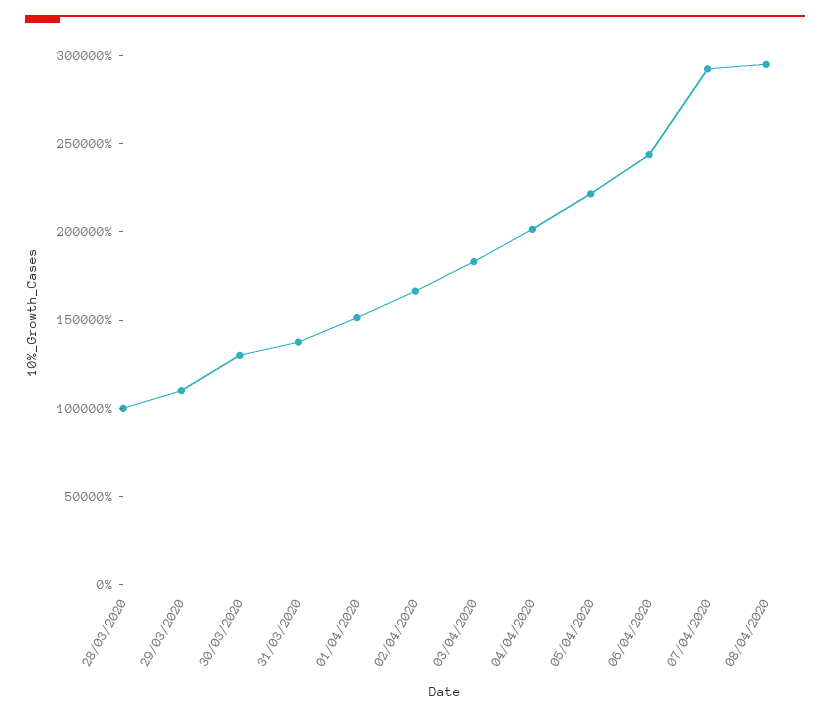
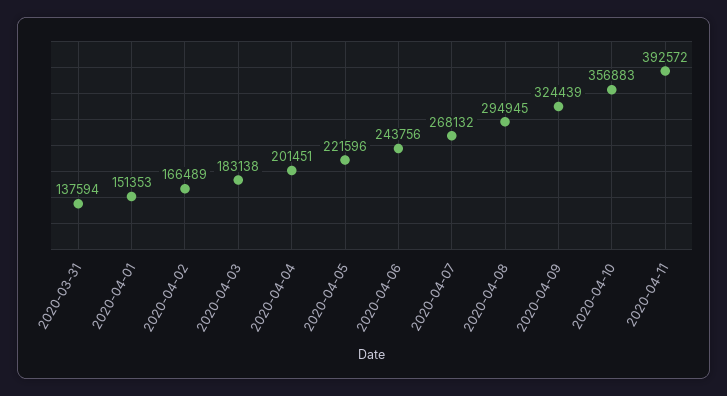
28/03/2020: 100000 -> none
29/03/2020: 110000 -> none
30/03/2020: 130000 -> none
07/04/2020: 290000 -> 268132
2020-04-09: none -> 324439
2020-04-10: none -> 356883
2020-04-11: none -> 392572

